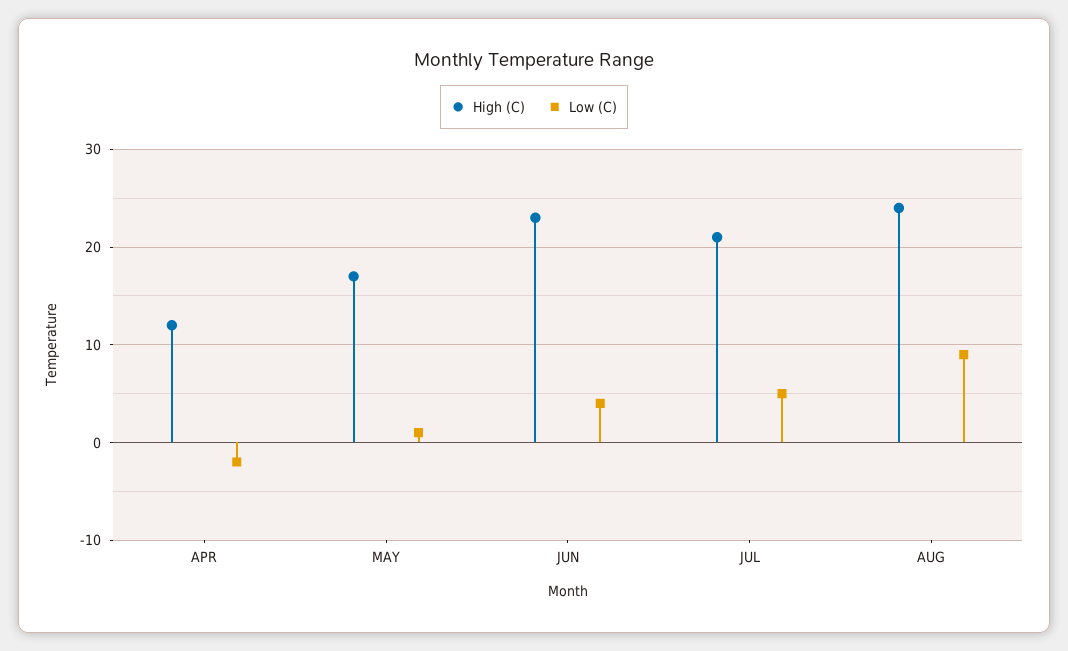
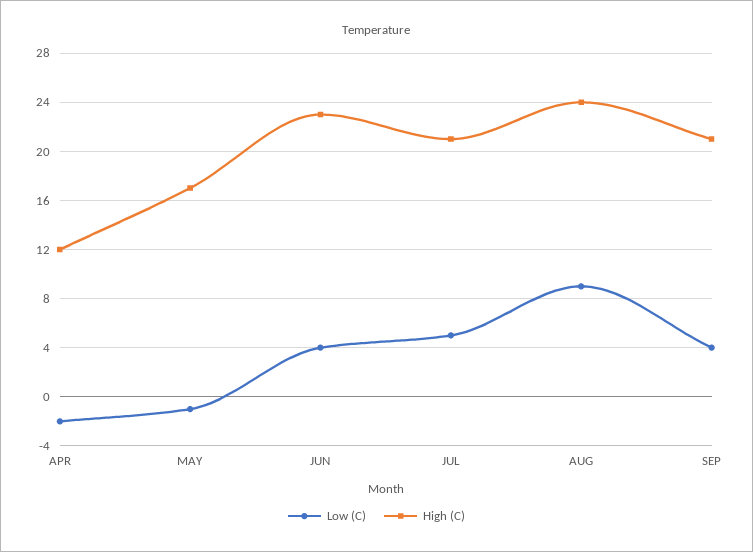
Low (C), MAY: 1 -> -1
Low (C), SEP: none -> 4
High (C), SEP: none -> 21

